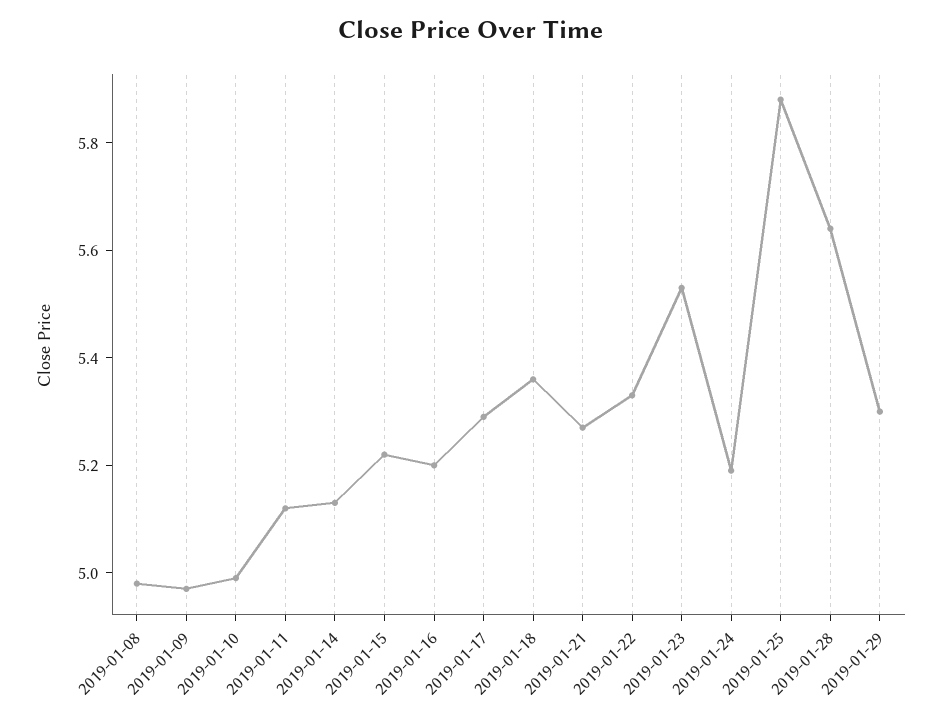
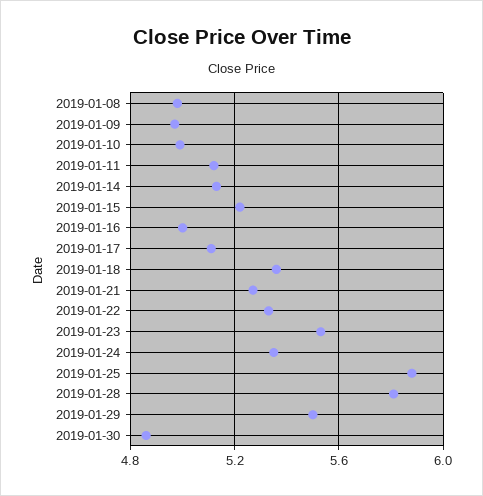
2019-01-16: 5.2 -> 5
2019-01-17: 5.3 -> 5.1
2019-01-24: 5.2 -> 5.35
2019-01-28: 5.65 -> 5.8
2019-01-29: 5.3 -> 5.5
2019-01-30: none -> 4.85

